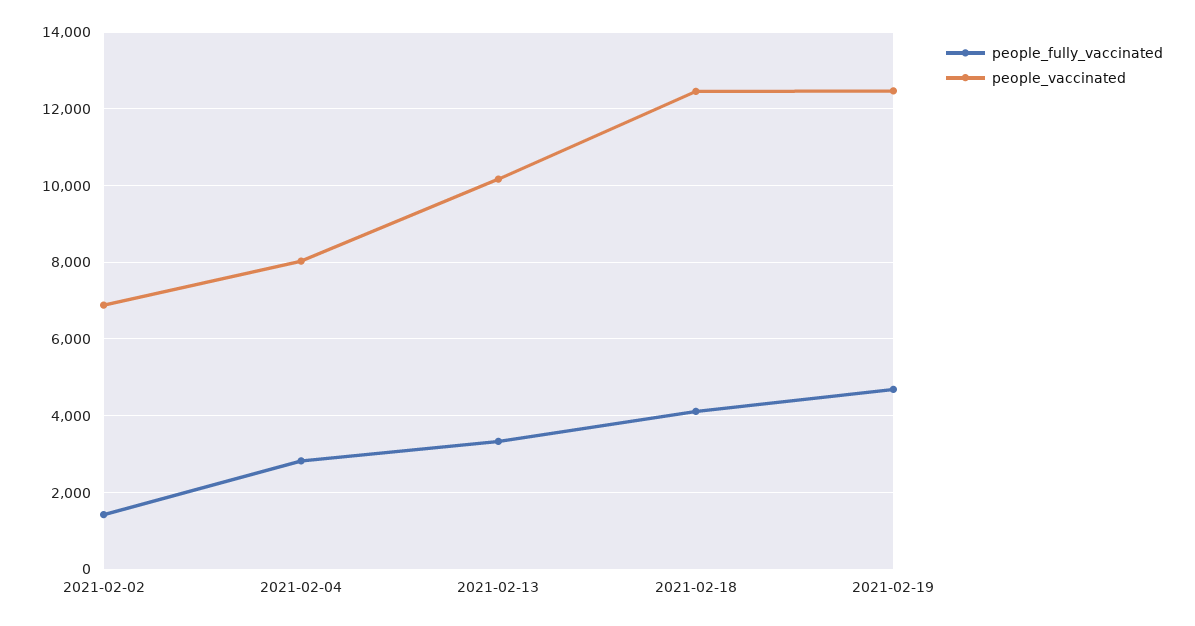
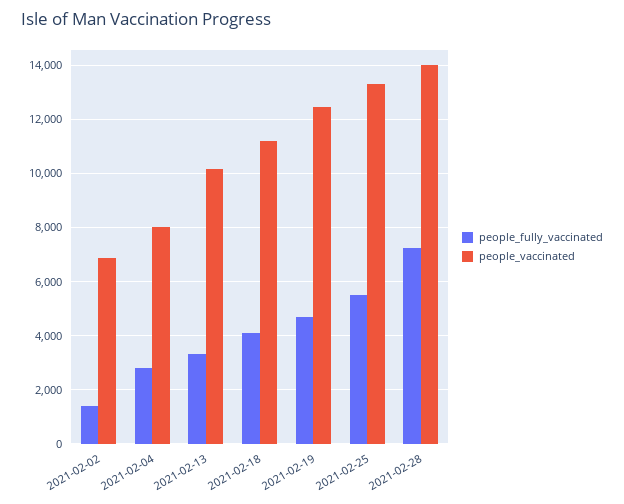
people_vaccinated, 2021-02-18: 12400 -> 11250
people_fully_vaccinated, 2021-02-25: none -> 5500
people_vaccinated, 2021-02-25: none -> 13250
people_fully_vaccinated, 2021-02-28: none -> 7250
people_vaccinated, 2021-02-28: none -> 14000

